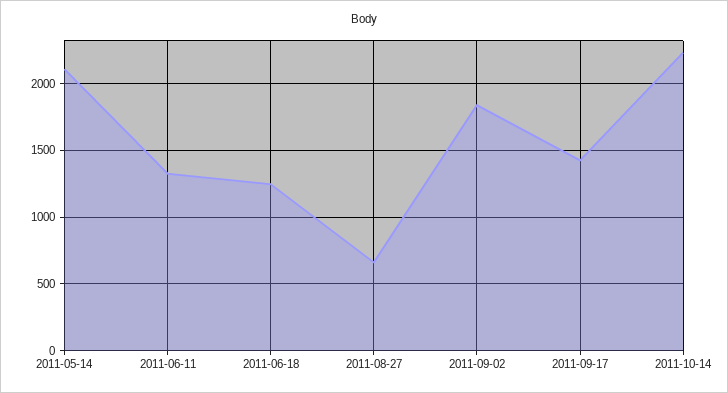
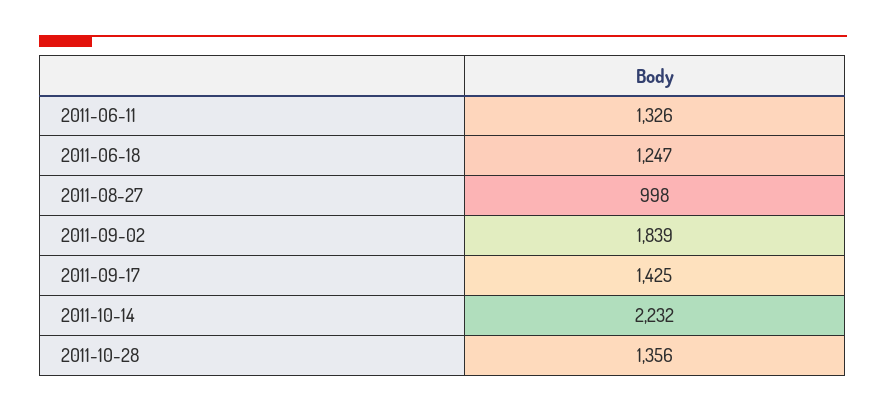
2011-05-14: 2100 -> none
2011-08-27: 650 -> 998
2011-10-28: none -> 1356

